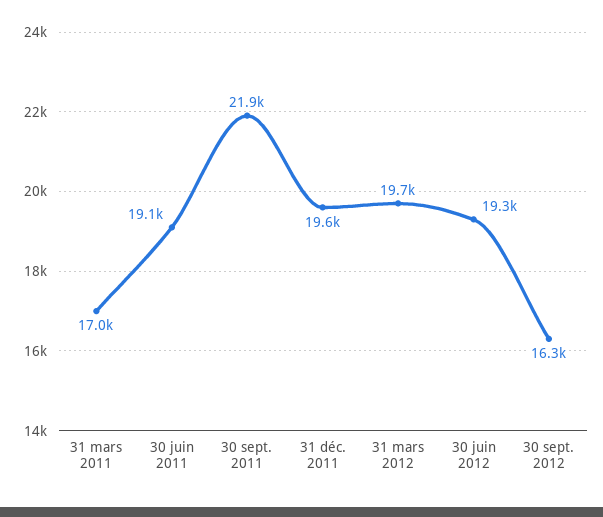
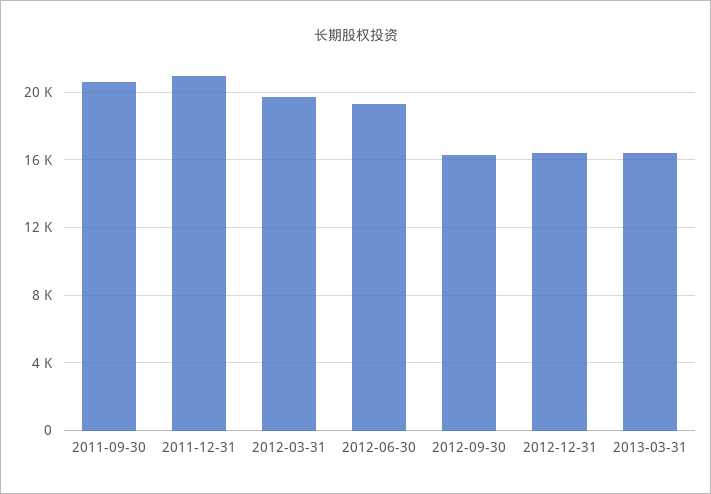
31 mars 2011: 17000 -> none
30 juin 2011: 19100 -> none
30 sept. 2011: 21900 -> 20500
31 déc. 2011: 19600 -> 21000
2012-12-31: none -> 16500
2013-03-31: none -> 16500

